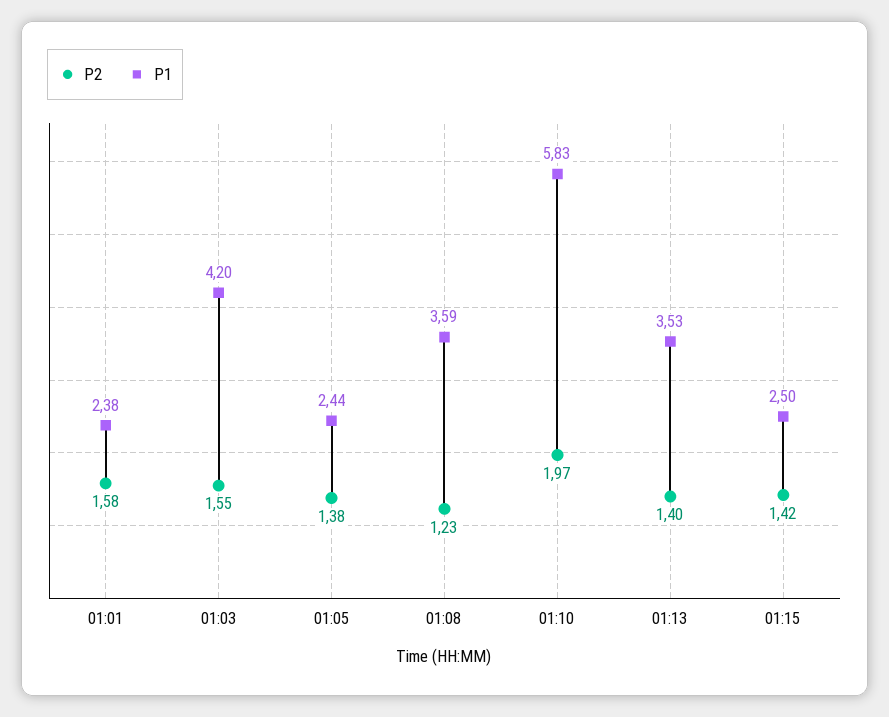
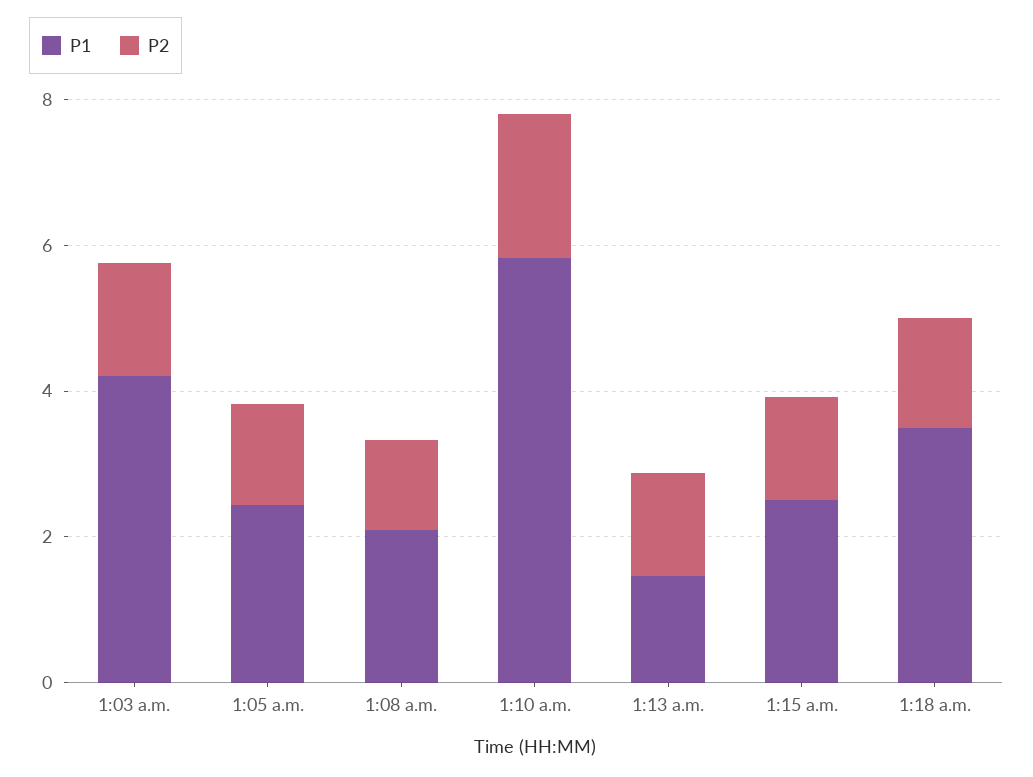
P2, 01:01: 1.58 -> none
P1, 01:01: 2.38 -> none
P1, 01:08: 3.59 -> 2
P1, 01:13: 3.53 -> 1.5
P1, 1:18 a.m.: none -> 3.5
P2, 1:18 a.m.: none -> 1.5

